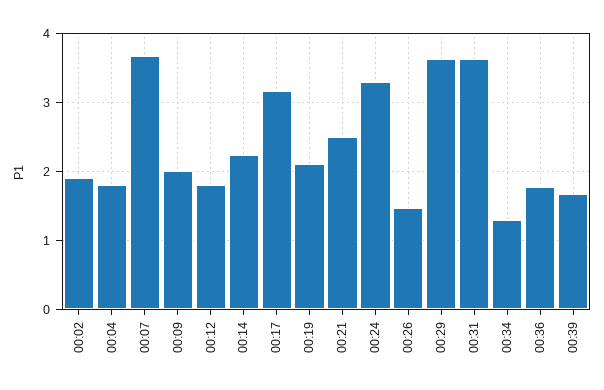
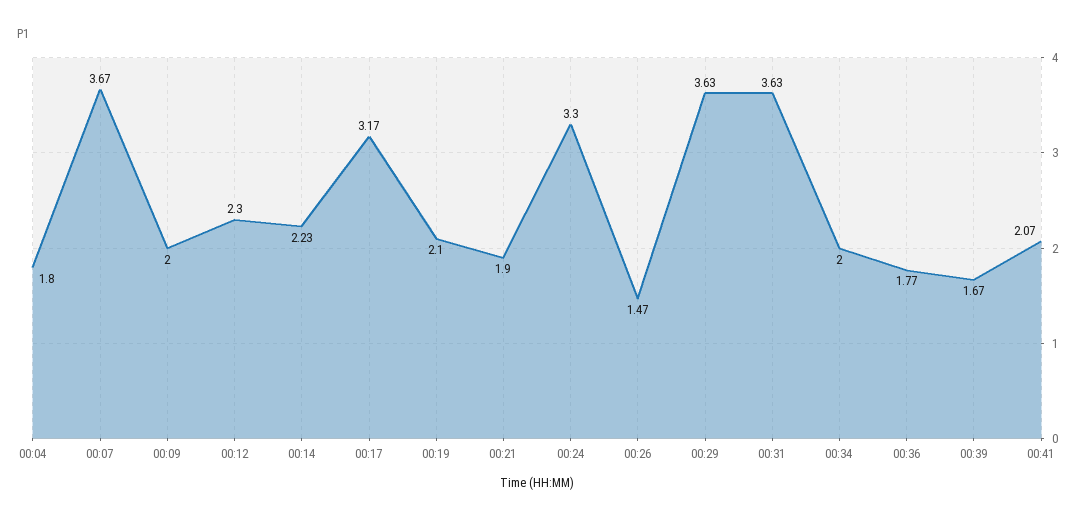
00:02: 1.9 -> none
00:12: 1.8 -> 2.3
00:21: 2.5 -> 1.9
00:34: 1.3 -> 2
00:41: none -> 2.07

